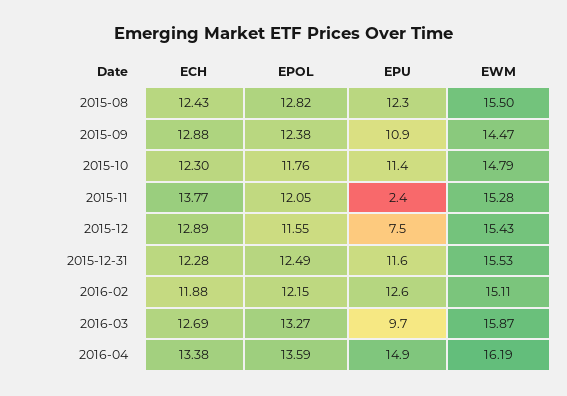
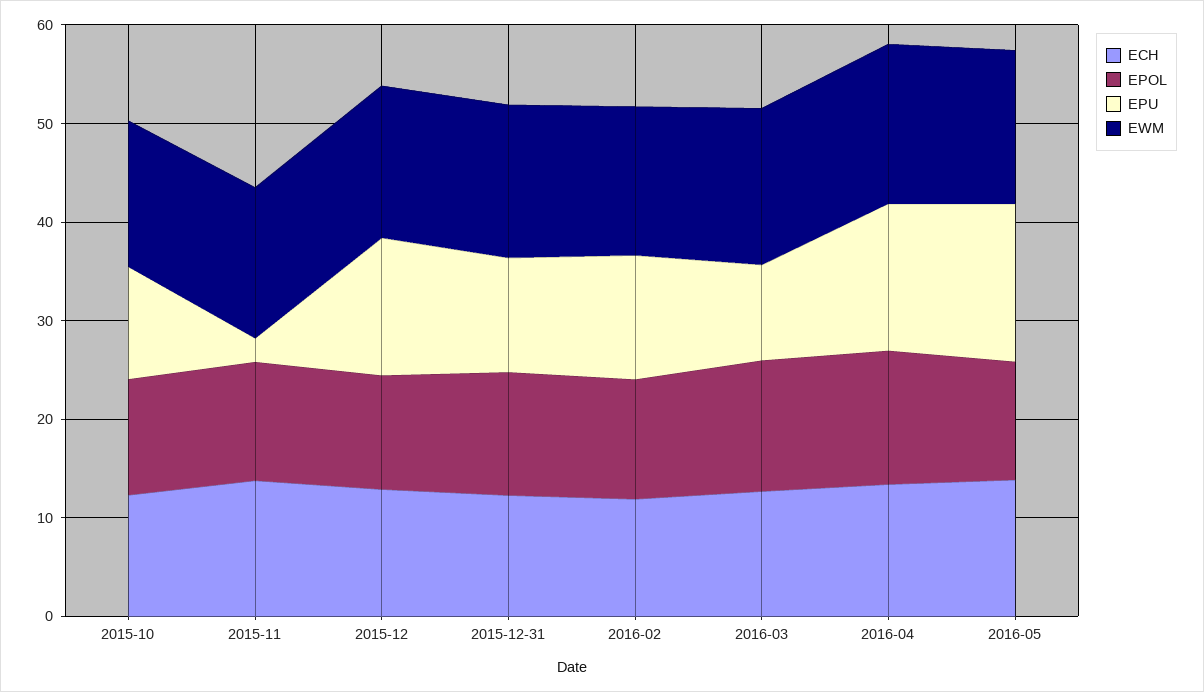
ECH, 2015-08: 12.43 -> none
EPOL, 2015-08: 12.82 -> none
EPU, 2015-08: 12.3 -> none
EWM, 2015-08: 15.5 -> none
ECH, 2015-09: 12.88 -> none
EPOL, 2015-09: 12.38 -> none
EPU, 2015-09: 10.9 -> none
EWM, 2015-09: 14.47 -> none
EPU, 2015-12: 7.5 -> 14
ECH, 2016-05: none -> 14
EPOL, 2016-05: none -> 12
EPU, 2016-05: none -> 16
EWM, 2016-05: none -> 16

